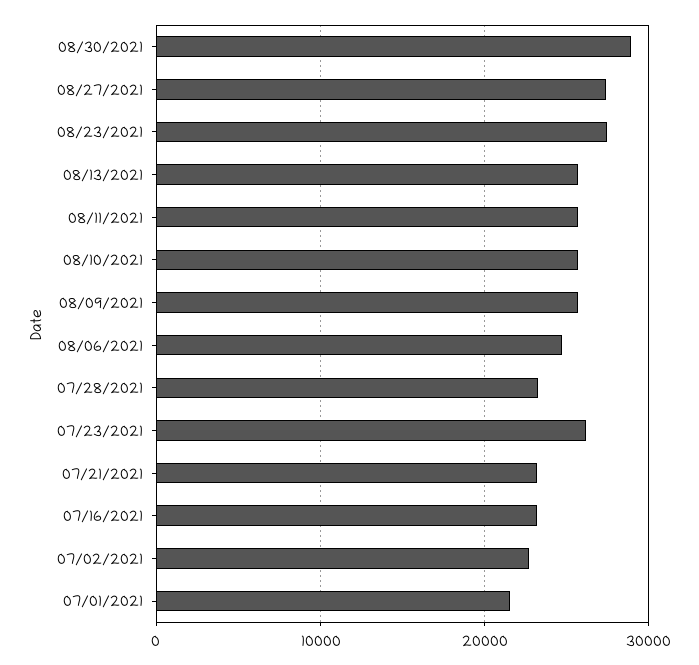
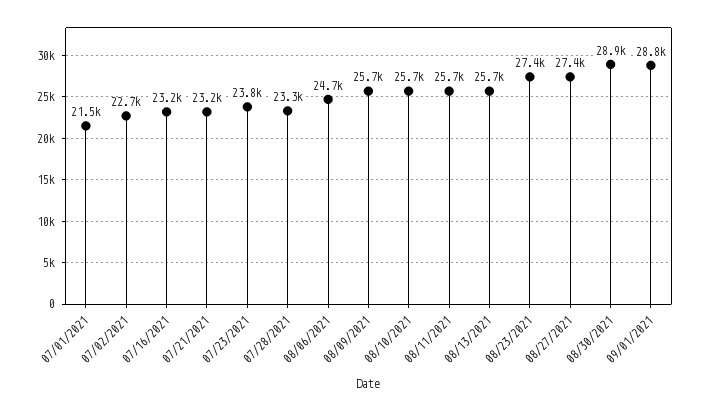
07/23/2021: 26000 -> 23800
09/01/2021: none -> 28800

